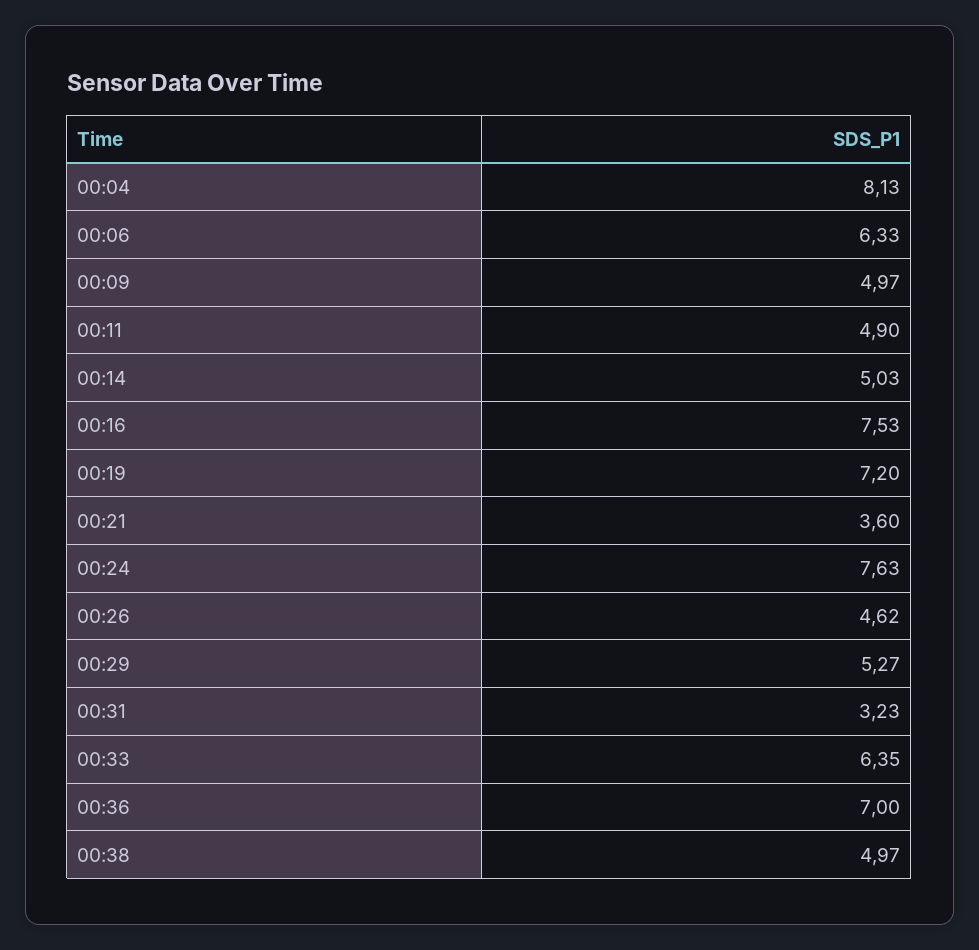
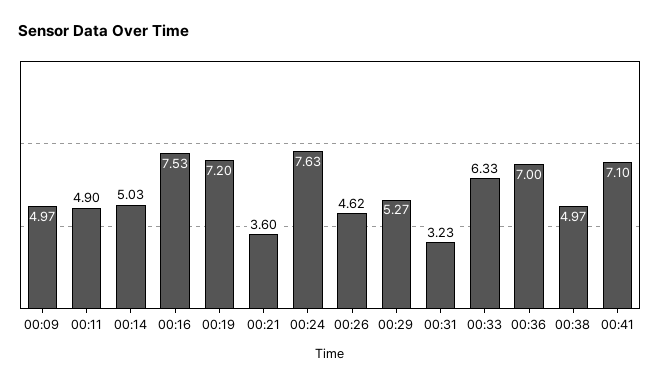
00:04: 8.13 -> none
00:06: 6.33 -> none
00:33: 6.35 -> 6.33
00:41: none -> 7.1

